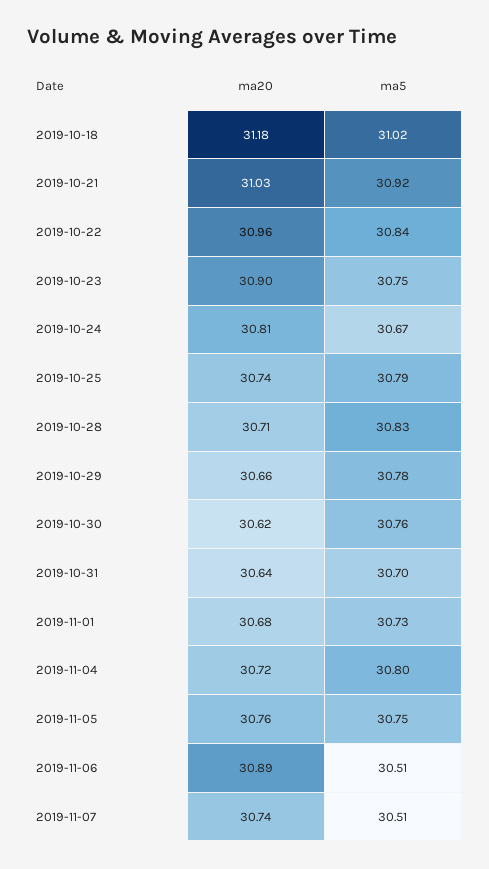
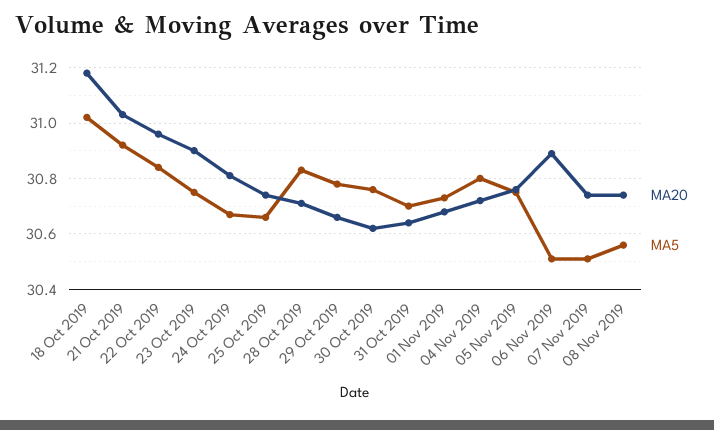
ma5, 2019-10-25: 30.79 -> 30.65
ma20, 08 Nov 2019: none -> 30.75
ma5, 08 Nov 2019: none -> 30.55

